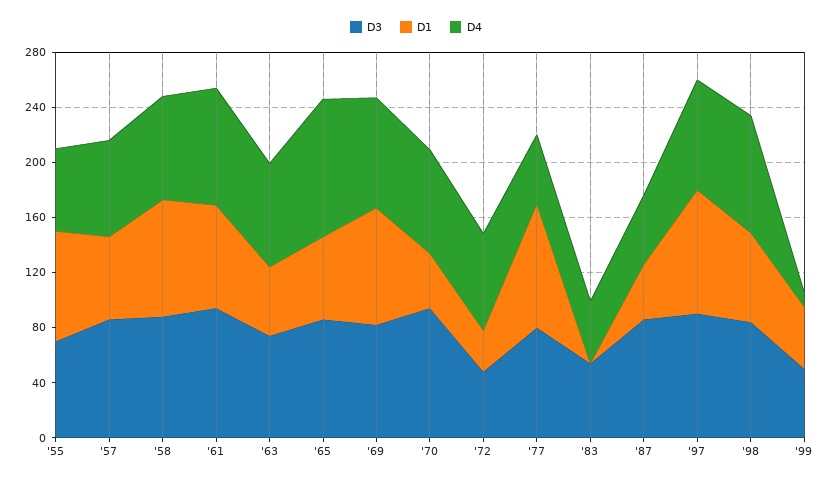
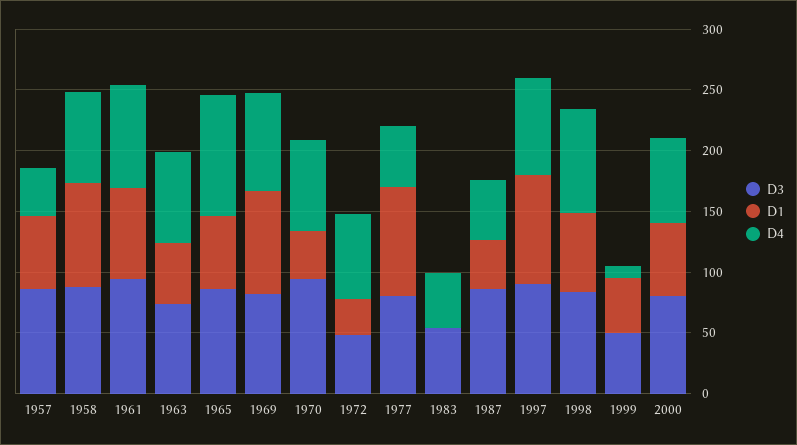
D3, '55: 70 -> none
D1, '55: 80 -> none
D4, '55: 60 -> none
D4, '57: 70 -> 40
D3, 2000: none -> 80
D1, 2000: none -> 60
D4, 2000: none -> 70

